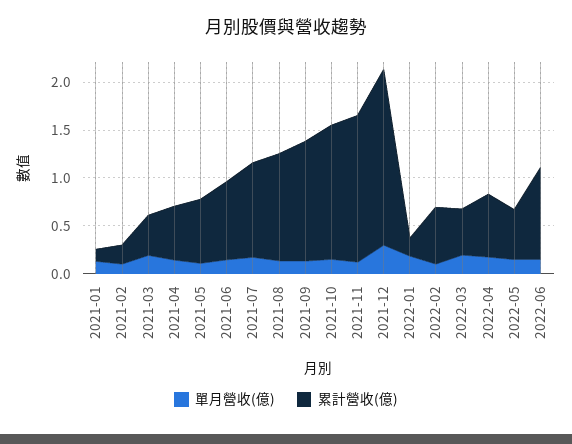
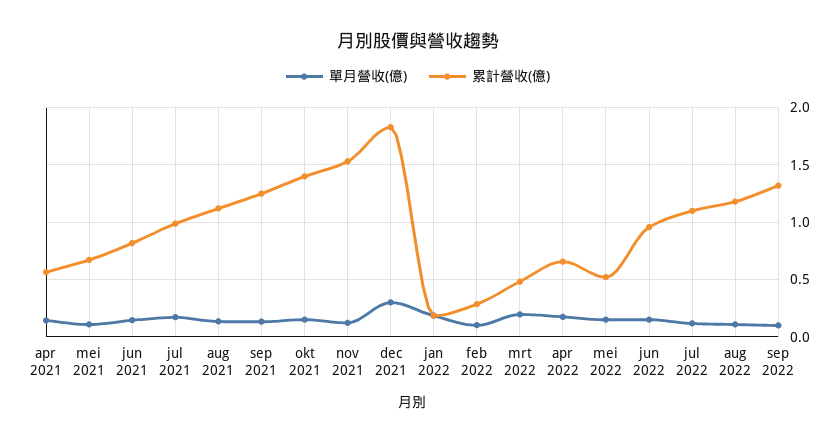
單月營收(億), 2021-01: 0.1 -> none
累計營收(億), 2021-01: 0.1 -> none
單月營收(億), 2021-02: 0.1 -> none
累計營收(億), 2021-02: 0.2 -> none
單月營收(億), 2021-03: 0.2 -> none
累計營收(億), 2021-03: 0.4 -> none
累計營收(億), 2022-02: 0.6 -> 0.3
單月營收(億), jul 2022: none -> 0.1
累計營收(億), jul 2022: none -> 1.1
單月營收(億), aug 2022: none -> 0.1
累計營收(億), aug 2022: none -> 1.2
單月營收(億), sep 2022: none -> 0.1
累計營收(億), sep 2022: none -> 1.3

